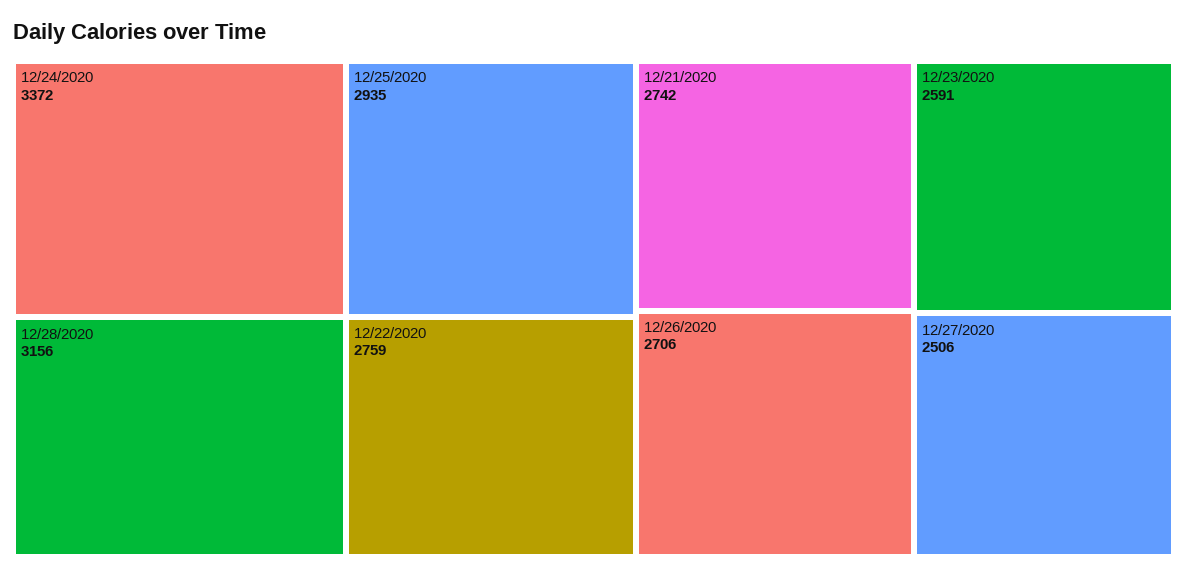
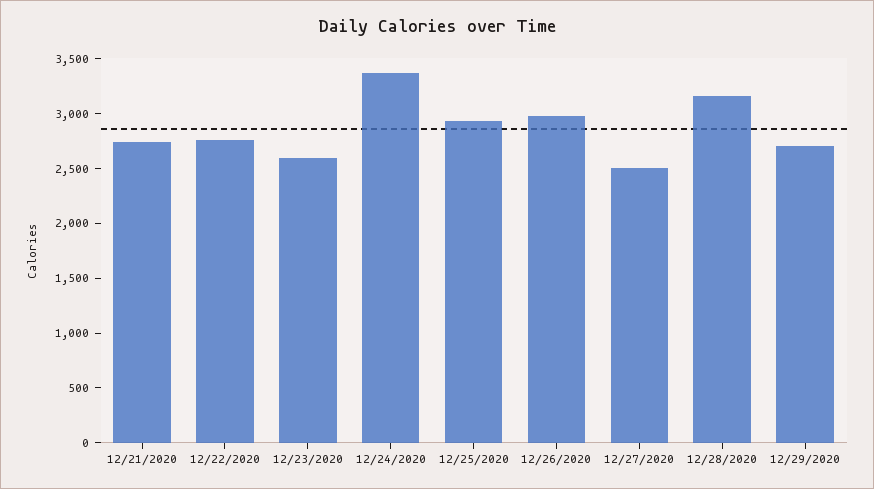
12/26/2020: 2706 -> 3000
12/29/2020: none -> 2700

